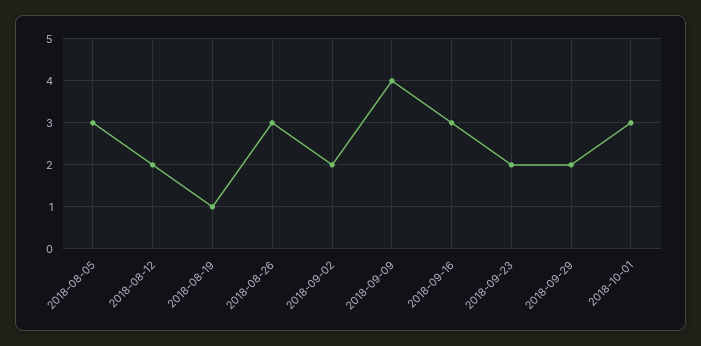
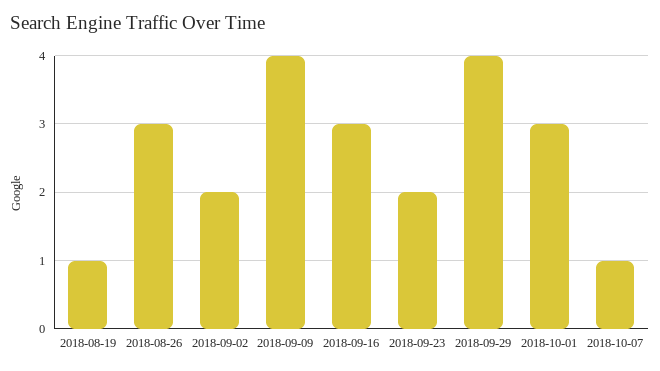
2018-08-05: 3 -> none
2018-08-12: 2 -> none
2018-09-29: 2 -> 4
2018-10-07: none -> 1

